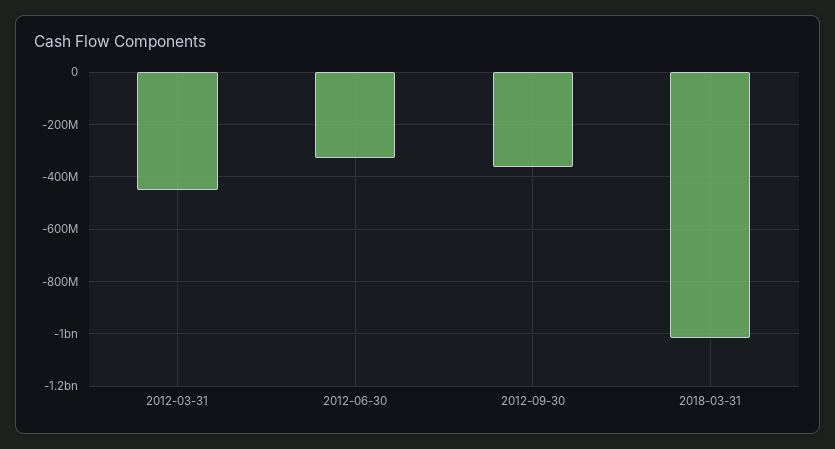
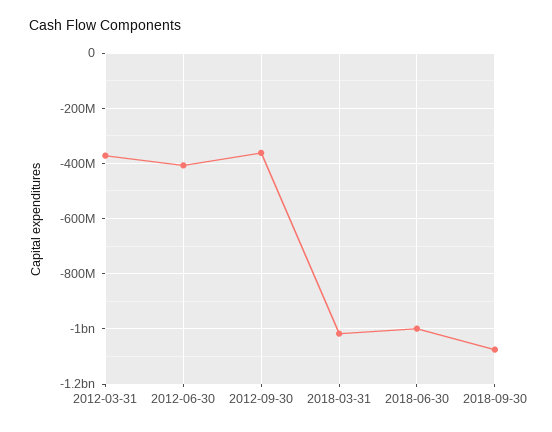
2012-03-31: -450000000 -> -375000000
2012-06-30: -325000000 -> -400000000
2018-06-30: none -> -1000000000
2018-09-30: none -> -1075000000

